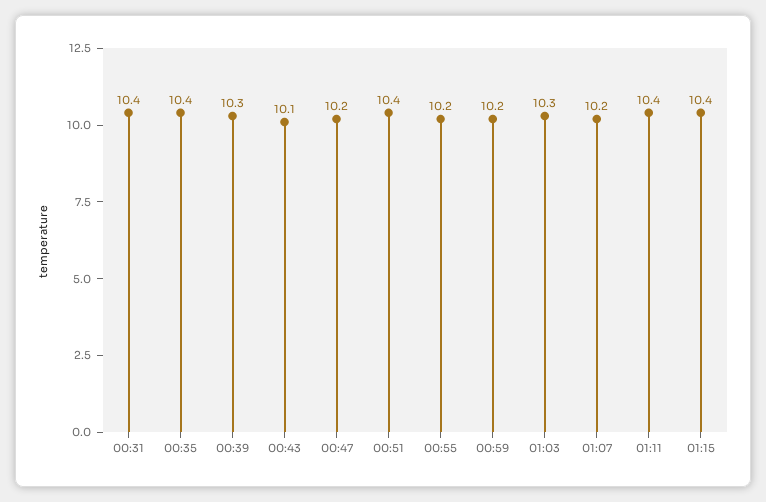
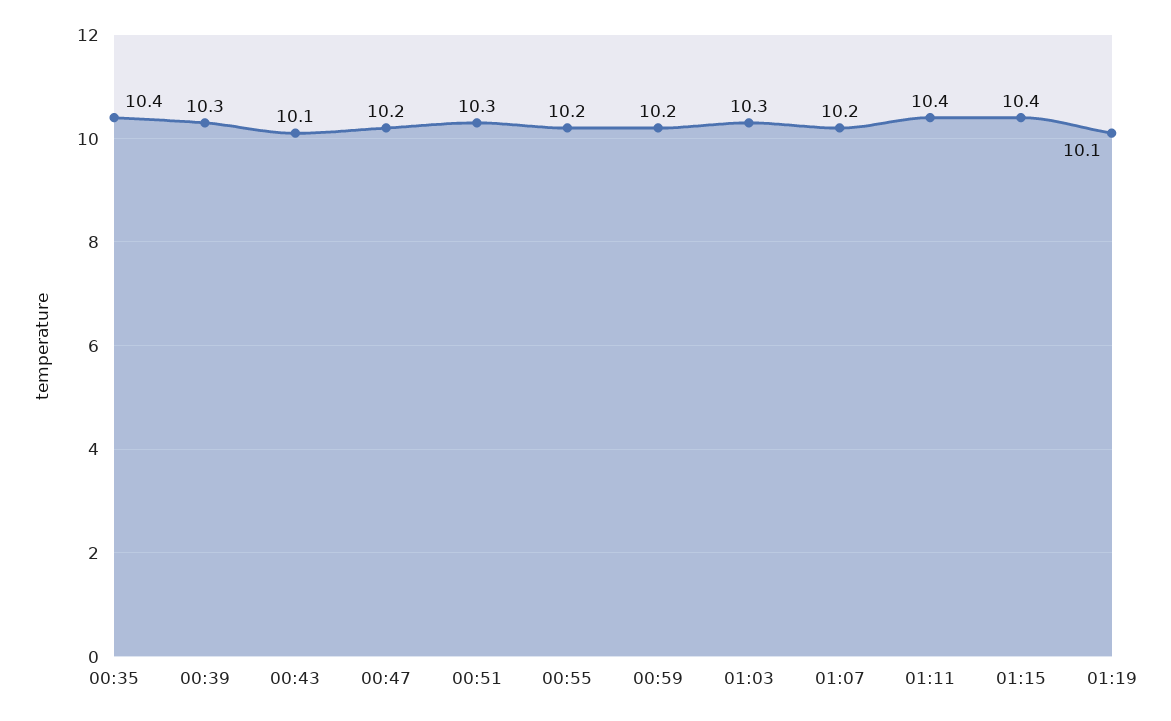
00:31: 10.4 -> none
00:51: 10.4 -> 10.3
01:19: none -> 10.1

